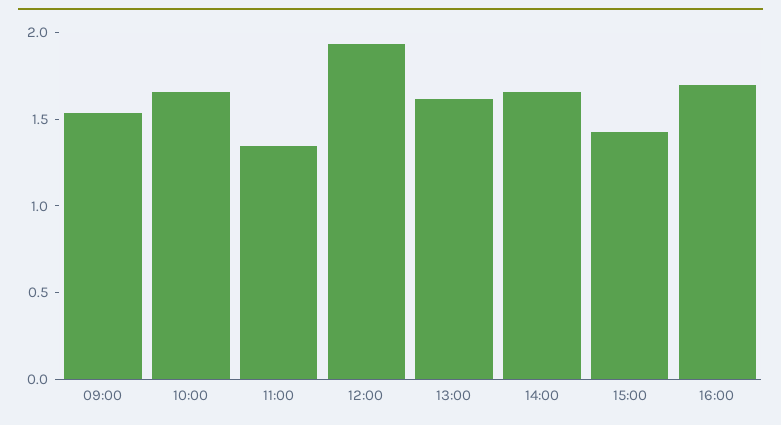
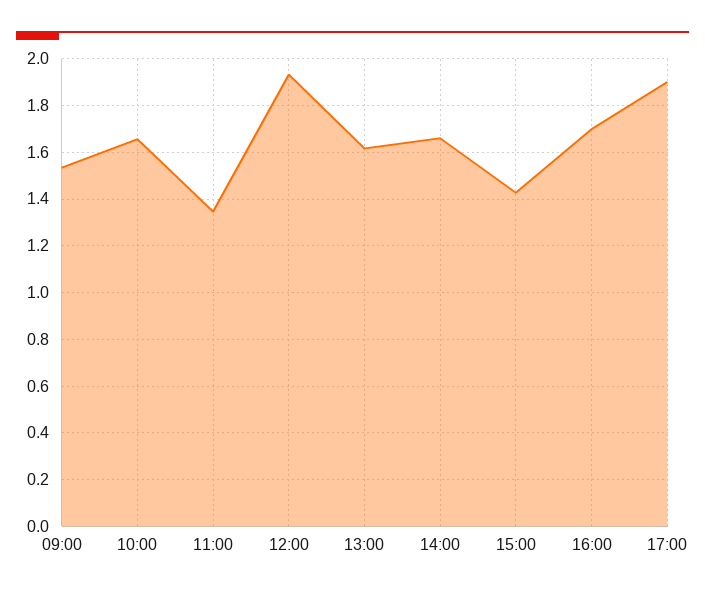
17:00: none -> 1.9

